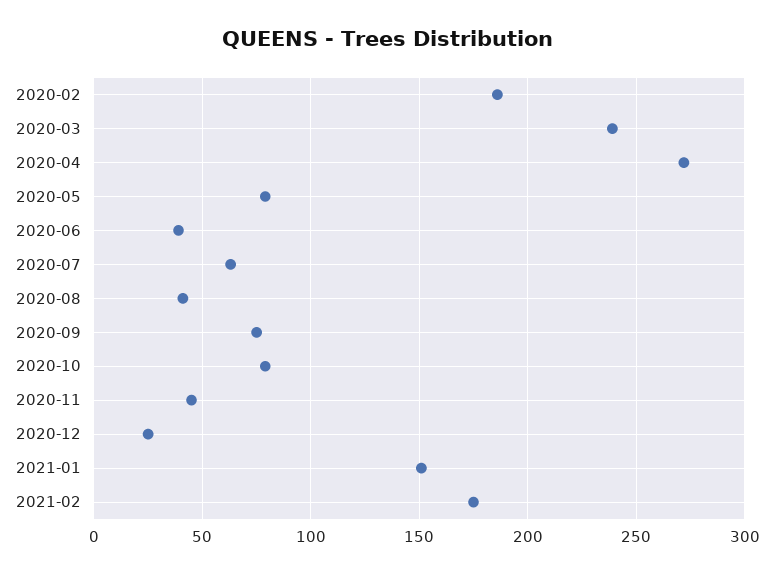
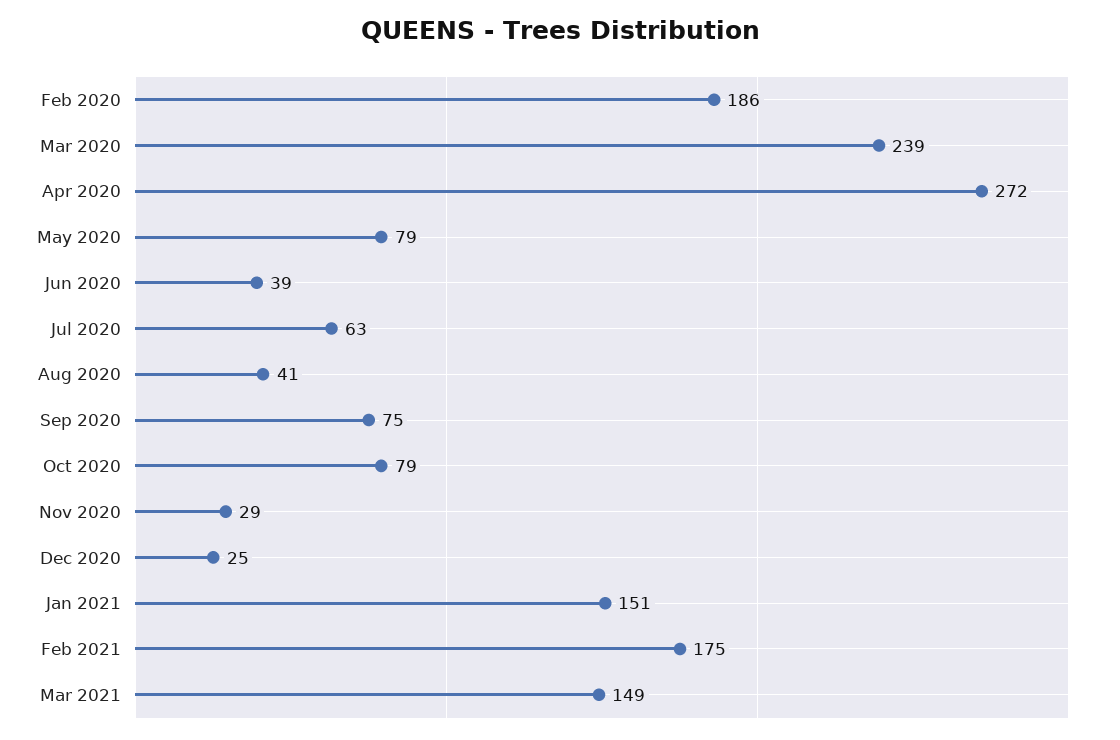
2020-11: 45 -> 29
Mar 2021: none -> 149

